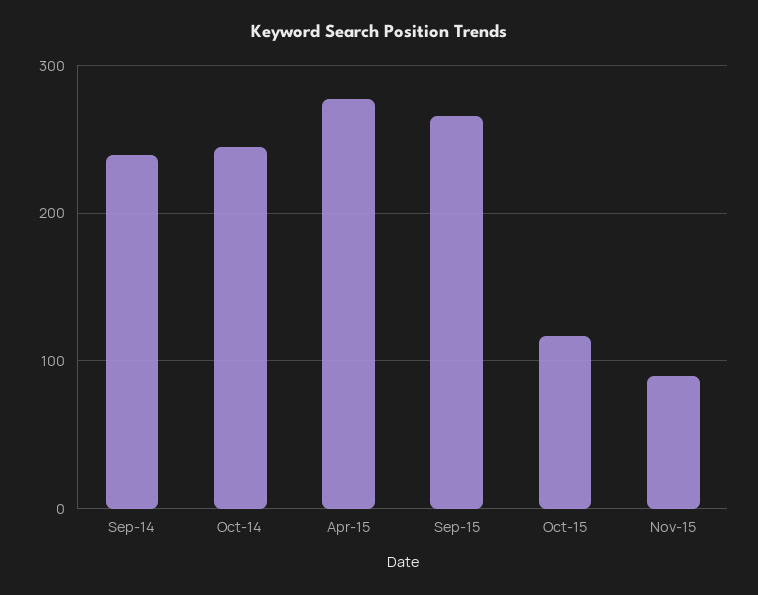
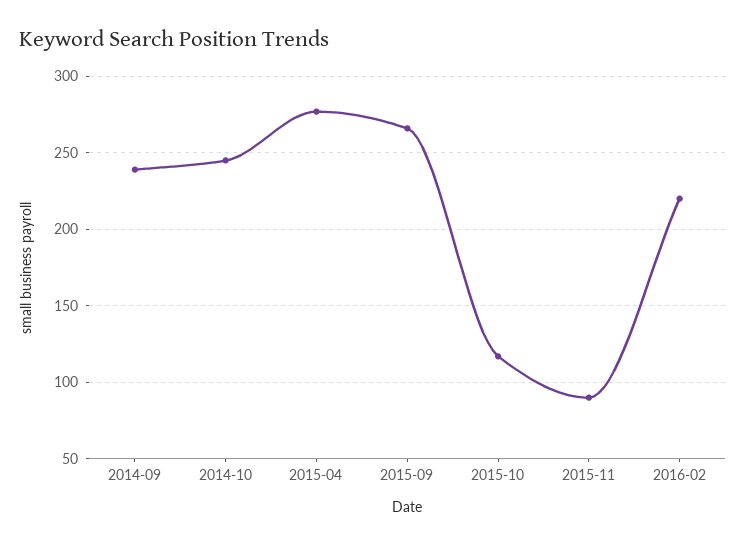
2016-02: none -> 220

